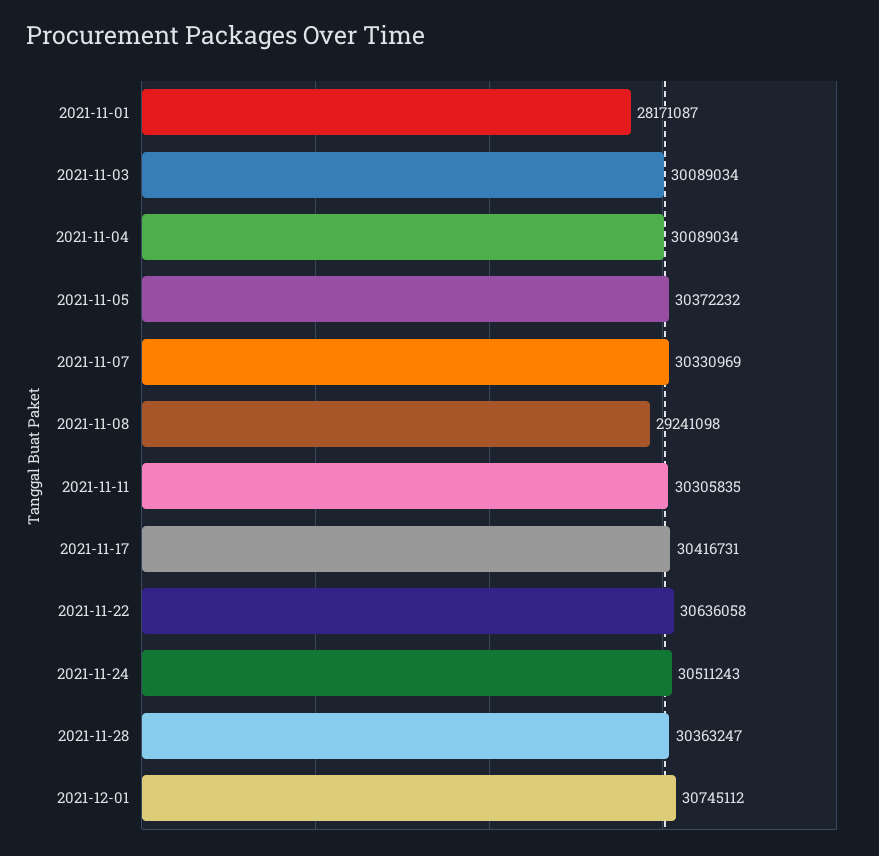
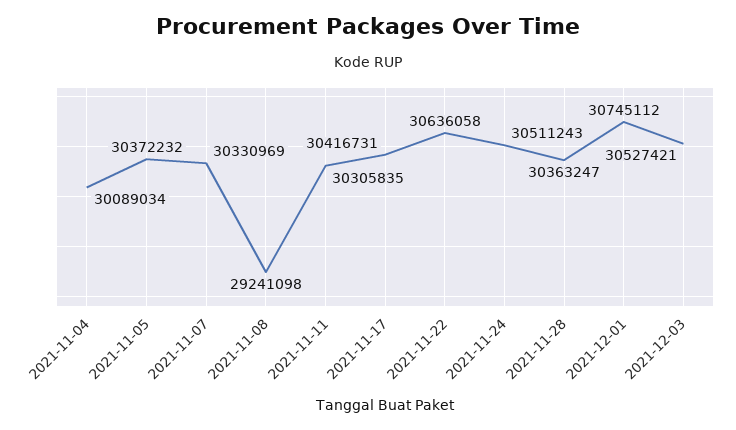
2021-11-01: 28171087 -> none
2021-11-03: 30089034 -> none
2021-12-03: none -> 30527421

